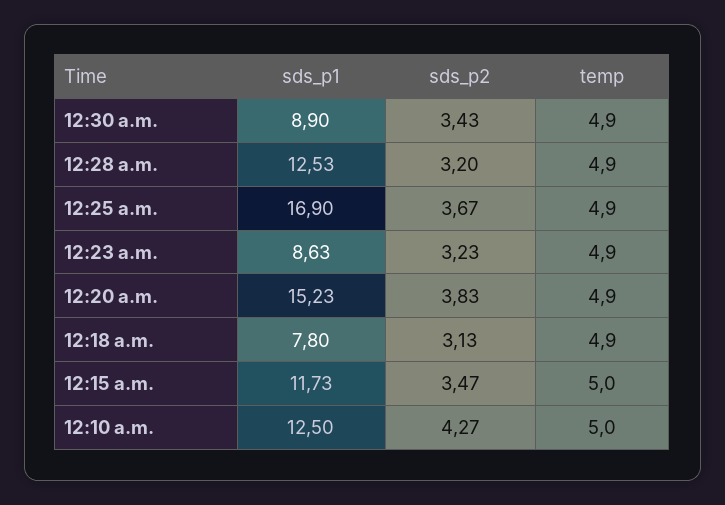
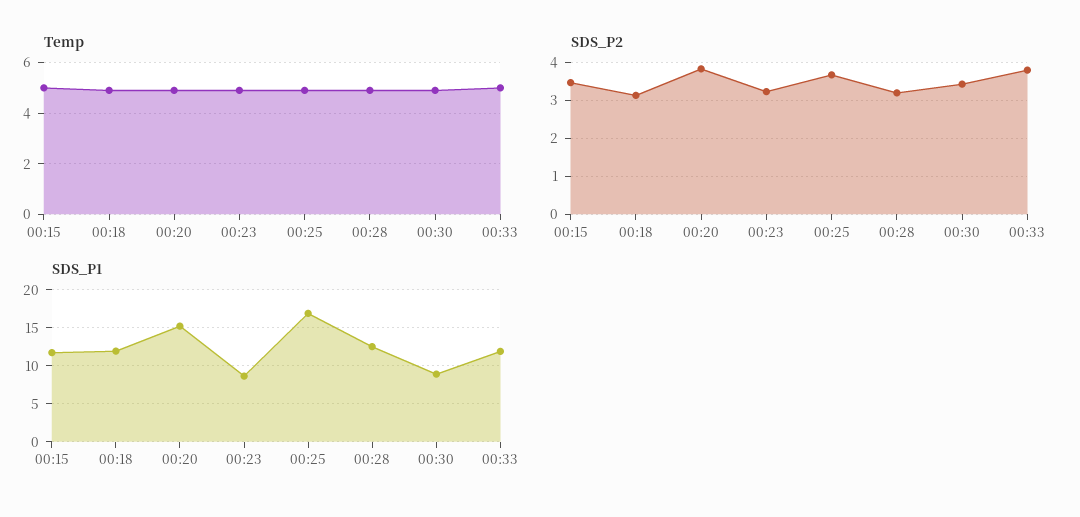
sds_p1, 12:18 a.m.: 7.8 -> 12
sds_p1, 12:10 a.m.: 12.5 -> none
sds_p2, 12:10 a.m.: 4.27 -> none
temp, 12:10 a.m.: 5 -> none
temp, 00:33: none -> 5
sds_p2, 00:33: none -> 3.8
sds_p1, 00:33: none -> 12

